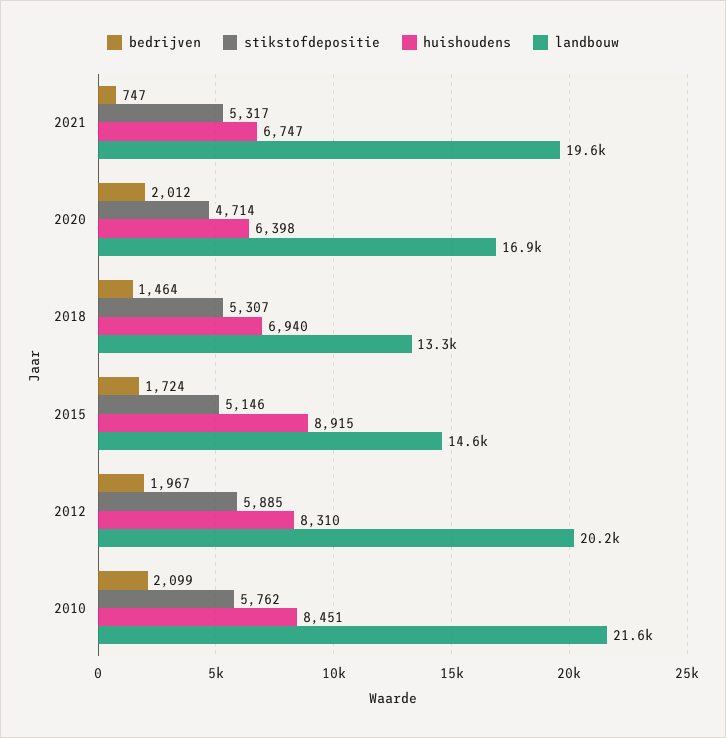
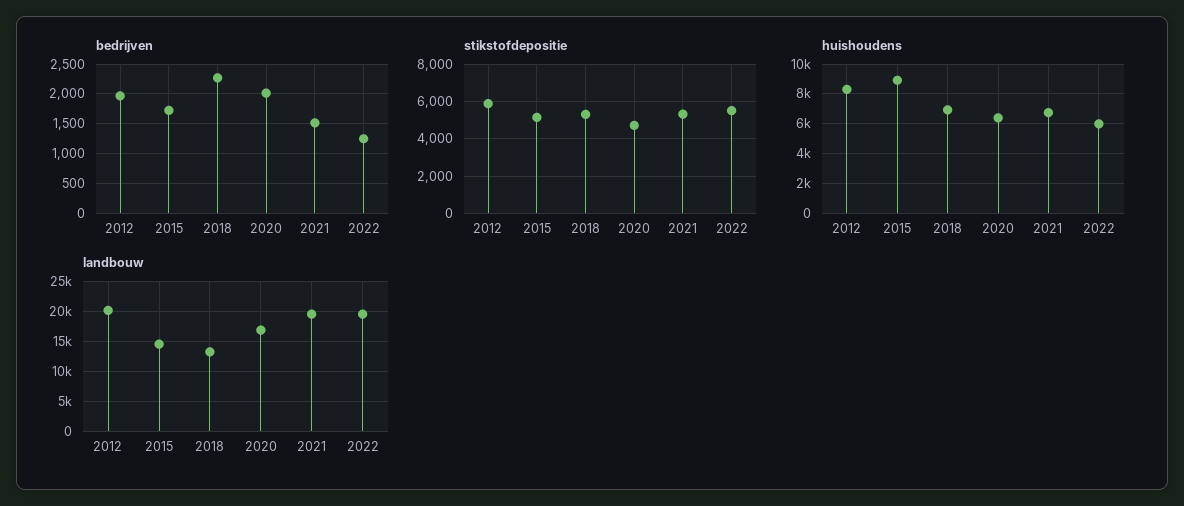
bedrijven, 2021: 747 -> 1500
bedrijven, 2018: 1464 -> 2250
bedrijven, 2010: 2099 -> none
stikstofdepositie, 2010: 5762 -> none
huishoudens, 2010: 8451 -> none
landbouw, 2010: 21600 -> none
bedrijven, 2022: none -> 1250
stikstofdepositie, 2022: none -> 5500
huishoudens, 2022: none -> 6000
landbouw, 2022: none -> 20000

